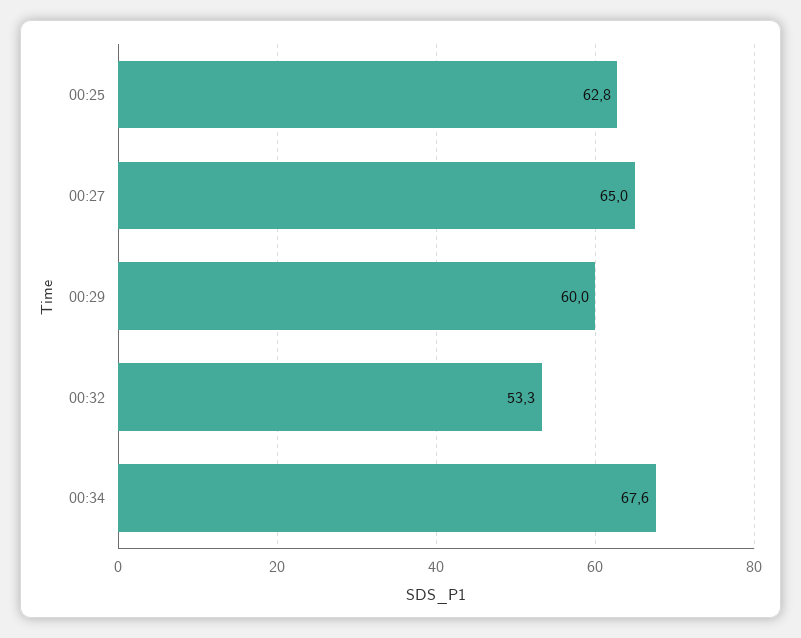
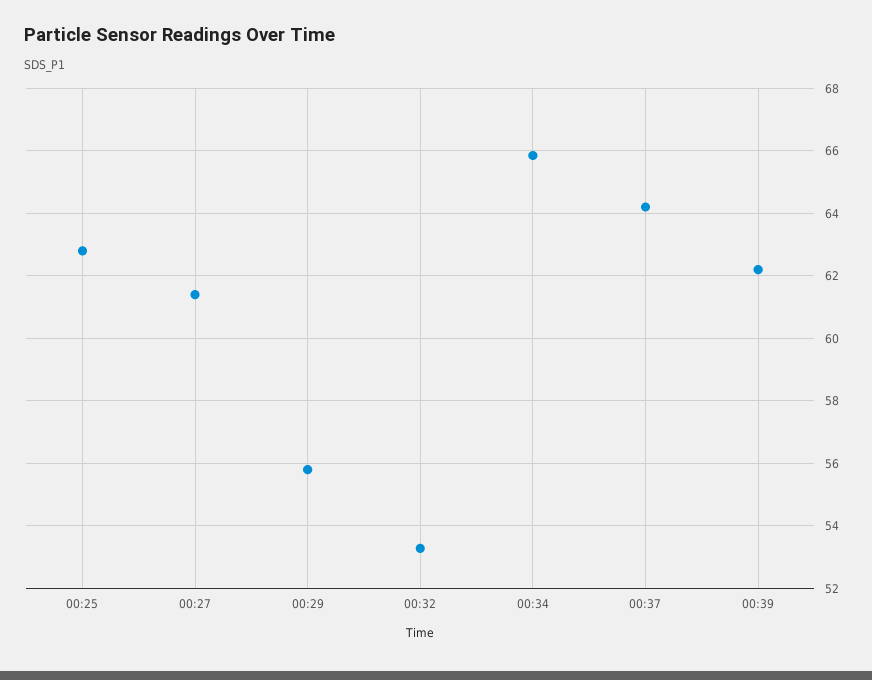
00:27: 65 -> 61.4
00:29: 60 -> 55.8
00:34: 67.6 -> 65.8
00:37: none -> 64.2
00:39: none -> 62.2

